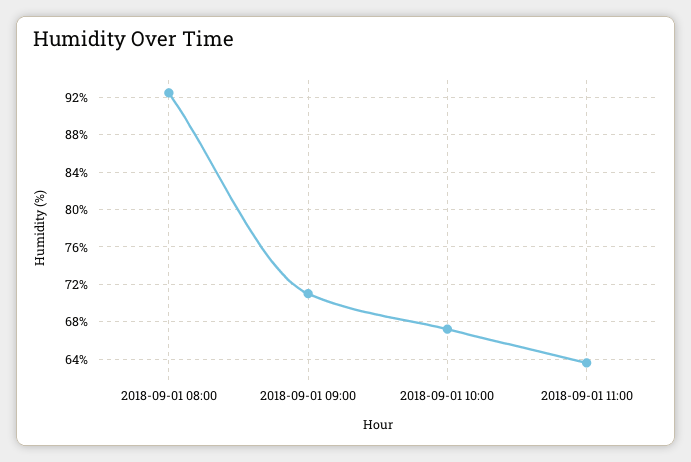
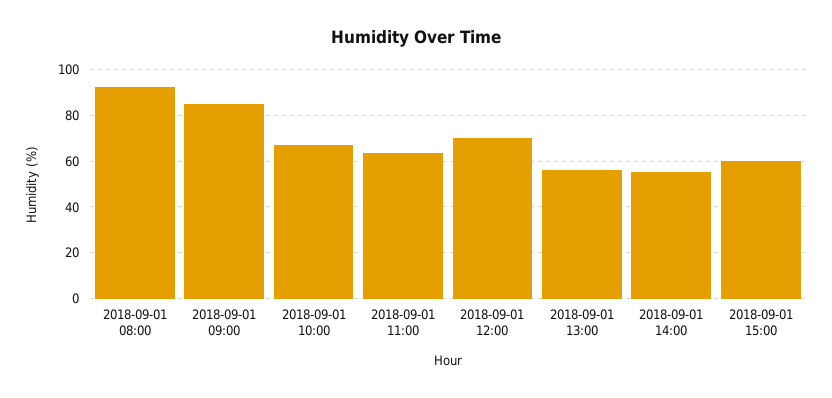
2018-09-01 09:00: 71 -> 85
2018-09-01 12:00: none -> 70
2018-09-01 13:00: none -> 55
2018-09-01 14:00: none -> 55
2018-09-01 15:00: none -> 60

